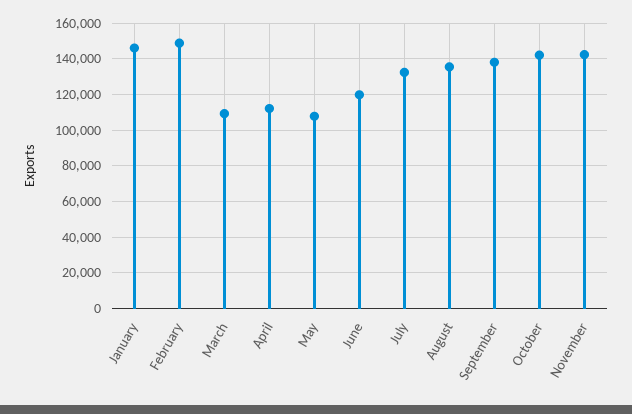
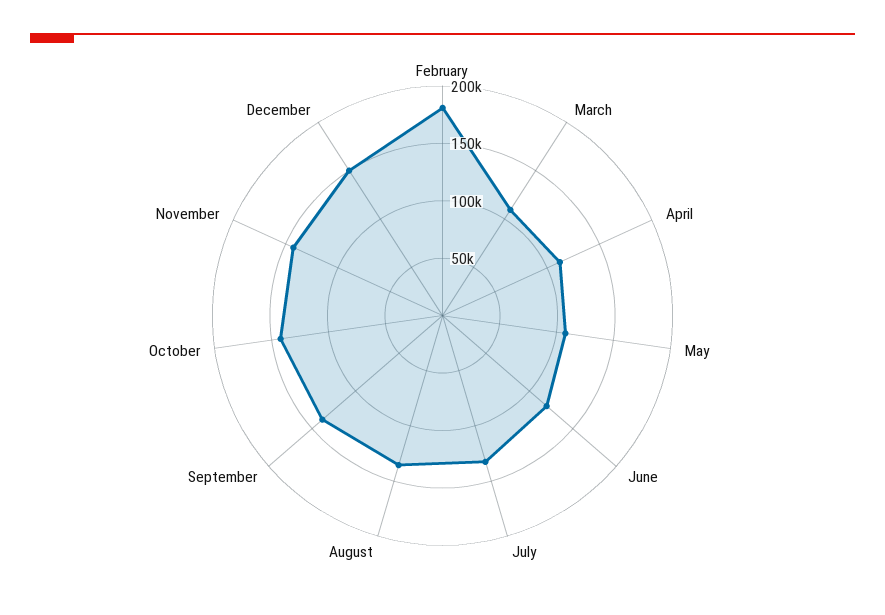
January: 145000 -> none
February: 150000 -> 180000
December: none -> 150000

